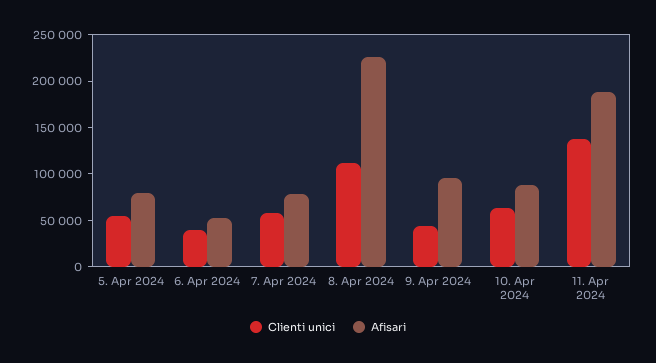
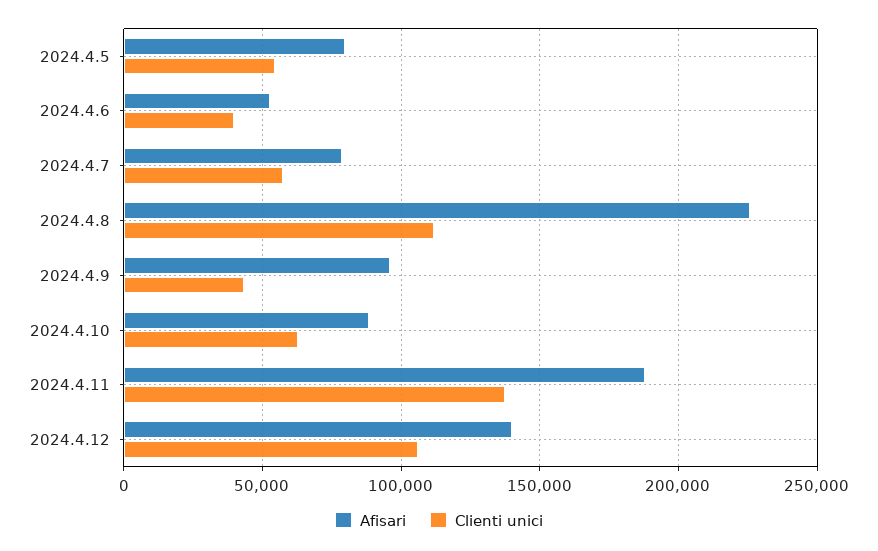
Afisari, 2024.4.12: none -> 140000
Clienti unici, 2024.4.12: none -> 105000

